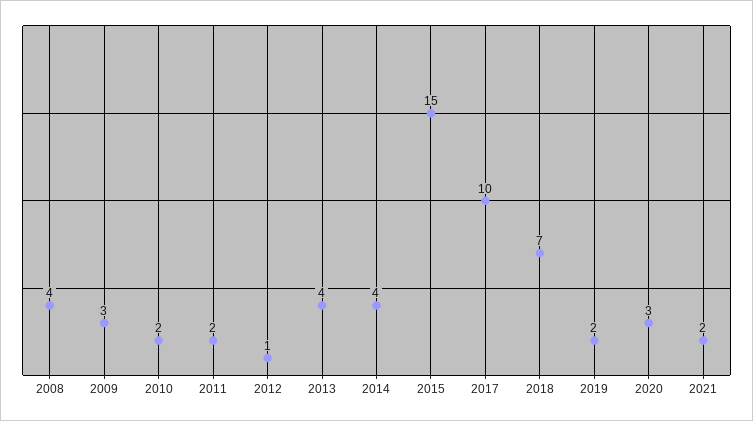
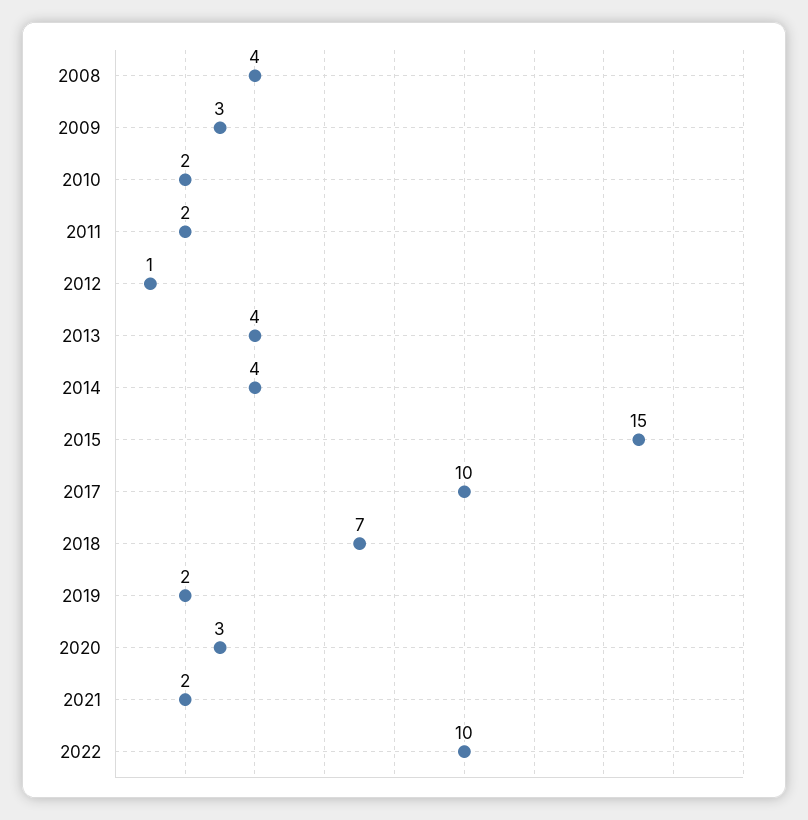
2022: none -> 10

